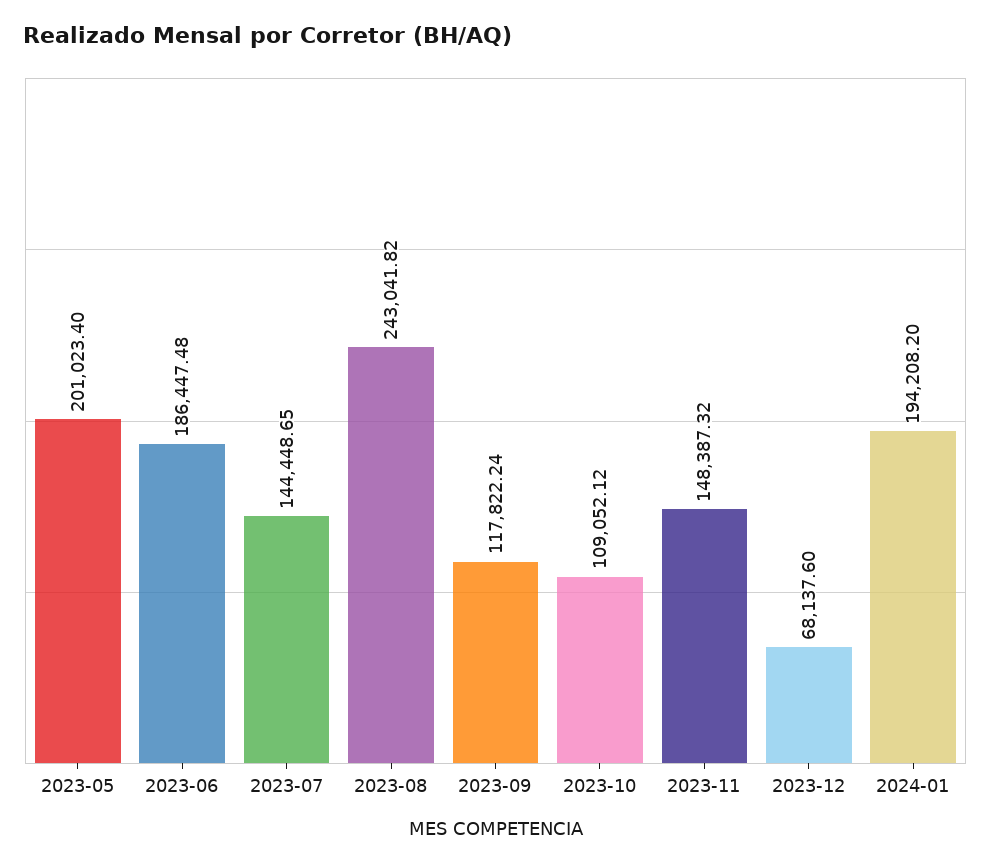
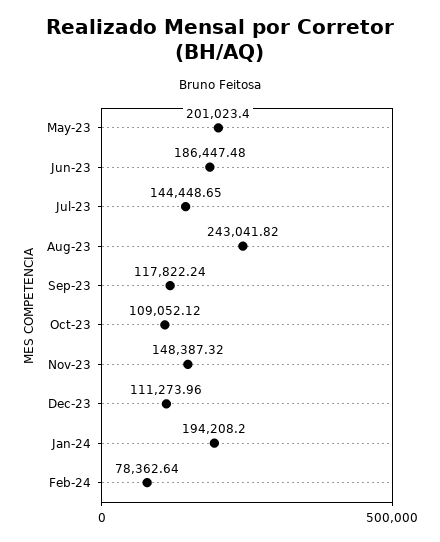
2023-12: 68137.6 -> 111273.96
Feb-24: none -> 78362.64

